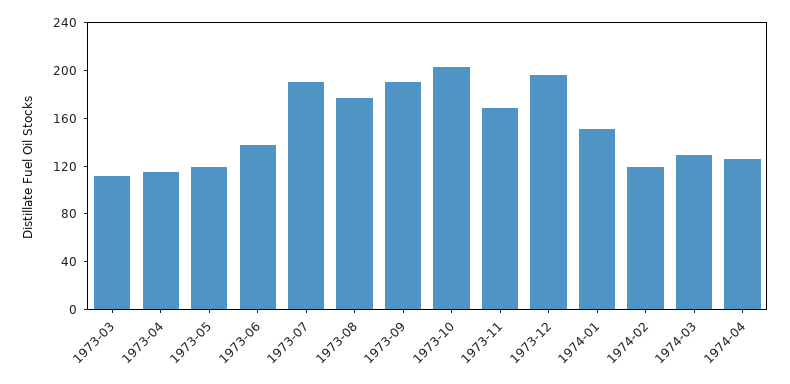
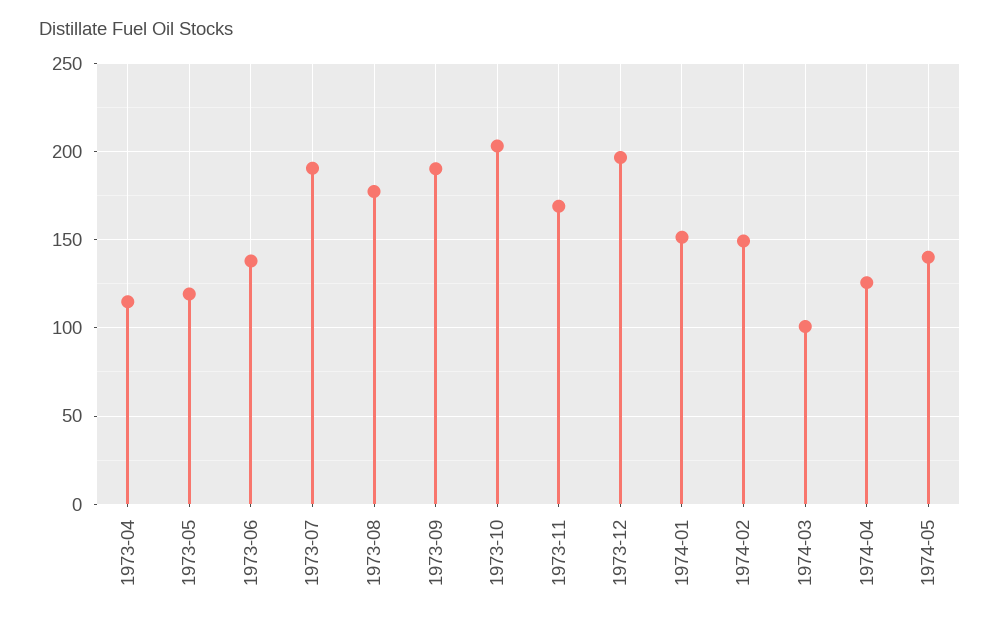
1973-03: 110 -> none
1974-02: 120 -> 150
1974-03: 130 -> 100
1974-05: none -> 140

